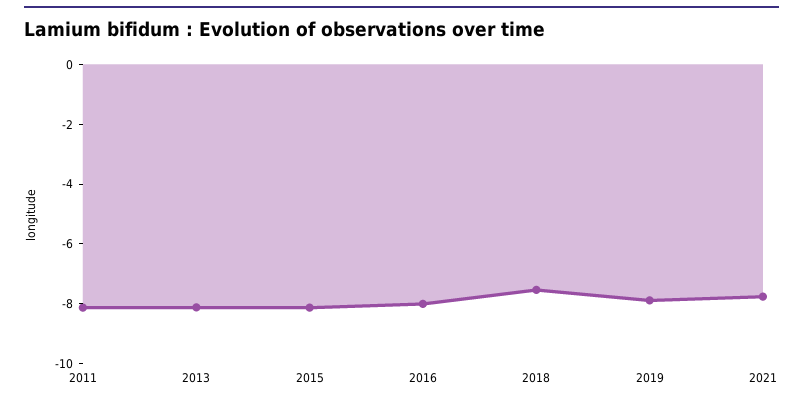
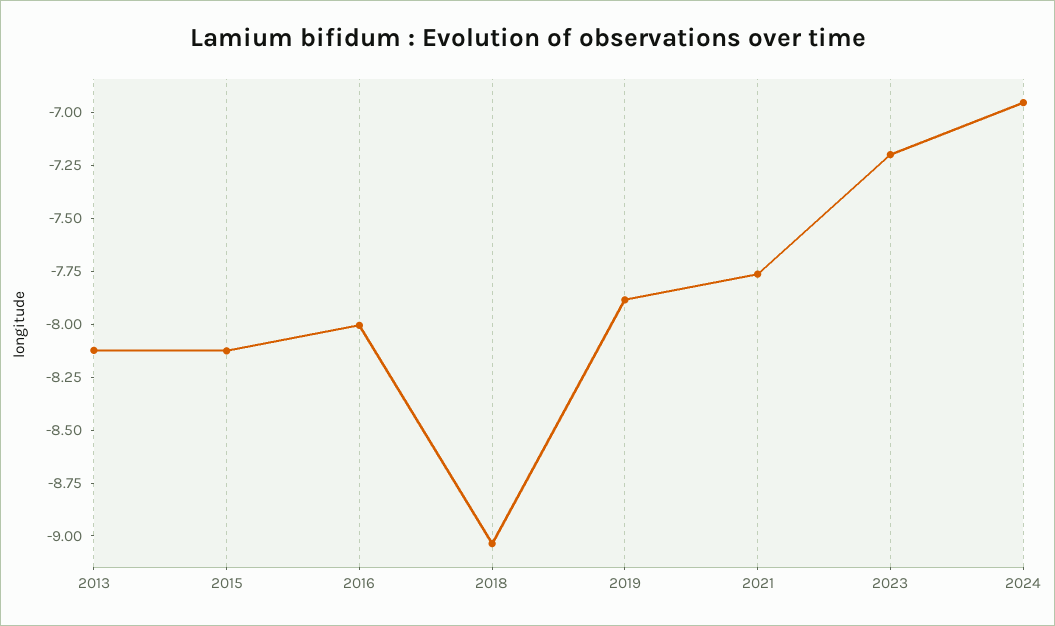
2011: -8 -> none
2018: -7.5 -> -9.05
2023: none -> -7.2
2024: none -> -6.95

